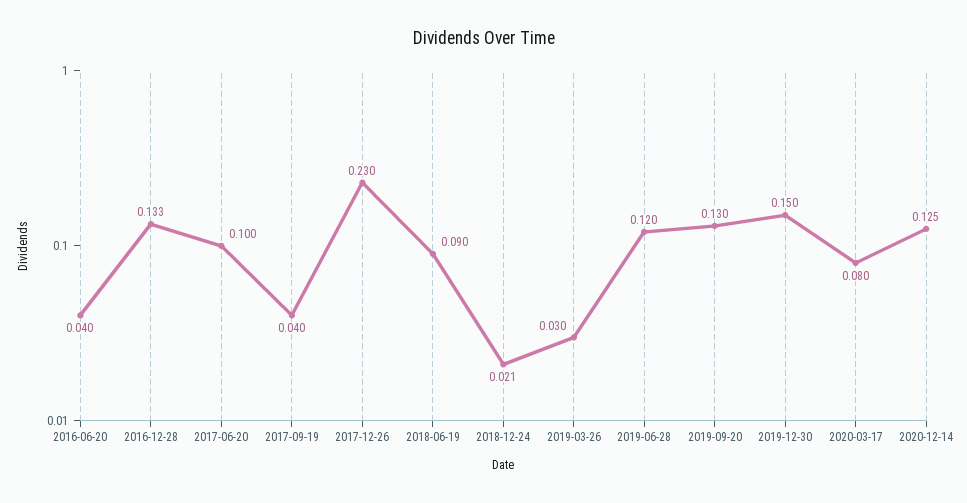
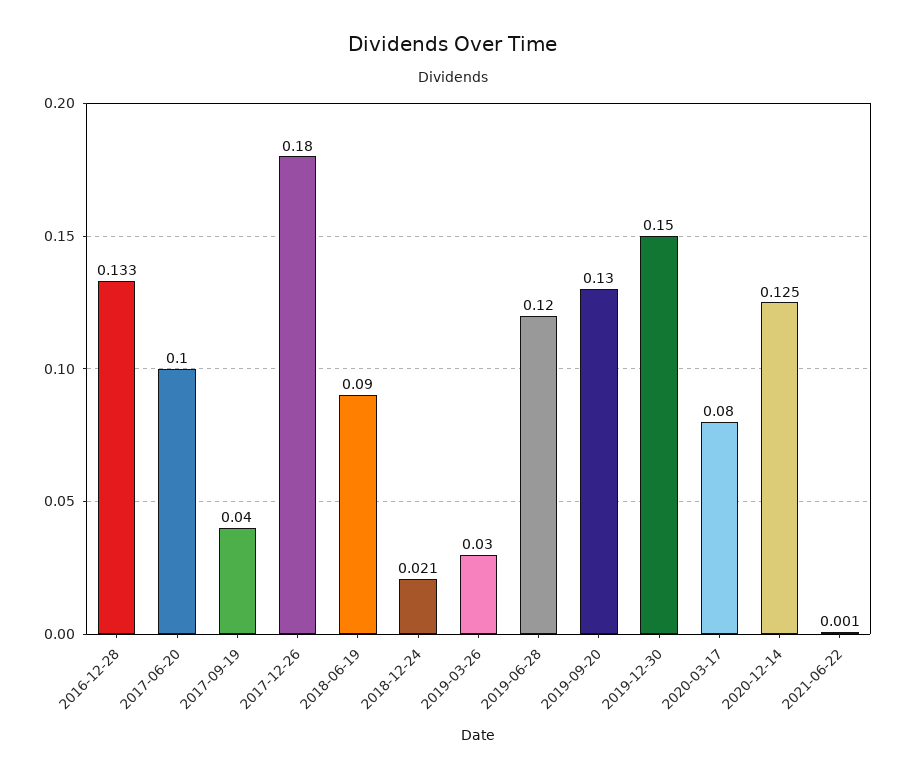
2016-06-20: 0.04 -> none
2017-12-26: 0.23 -> 0.18
2021-06-22: none -> 0.001

